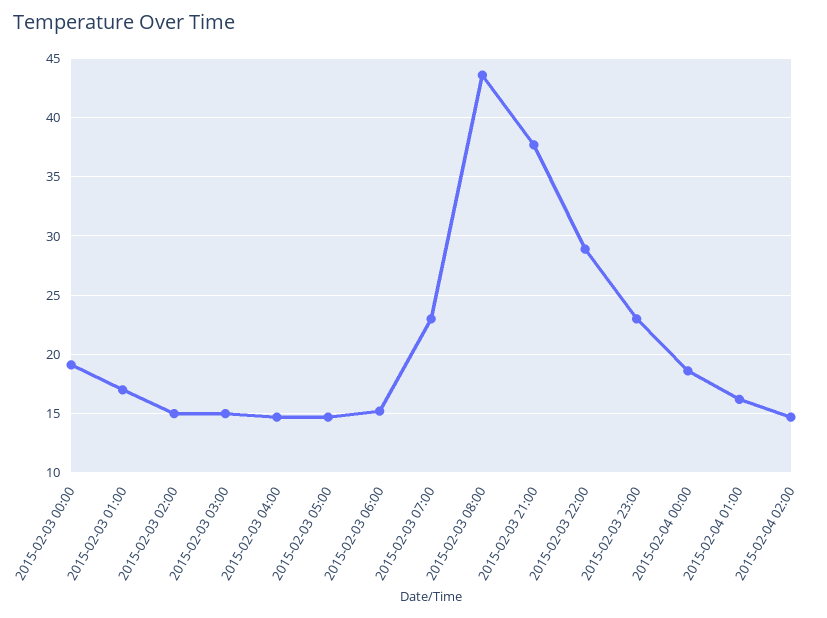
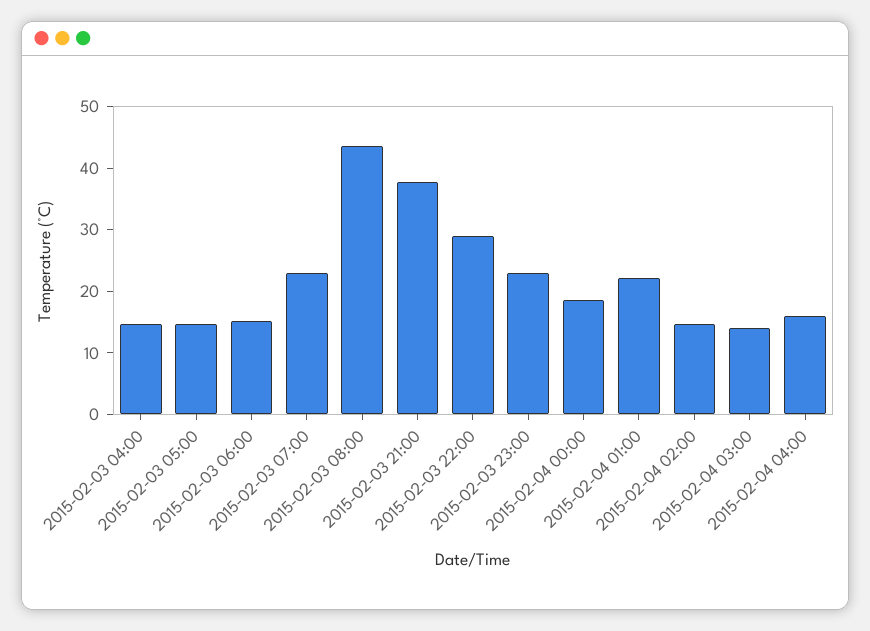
2015-02-03 00:00: 19 -> none
2015-02-03 01:00: 17 -> none
2015-02-03 02:00: 15 -> none
2015-02-03 03:00: 15 -> none
2015-02-04 01:00: 16 -> 22
2015-02-04 03:00: none -> 14
2015-02-04 04:00: none -> 16

